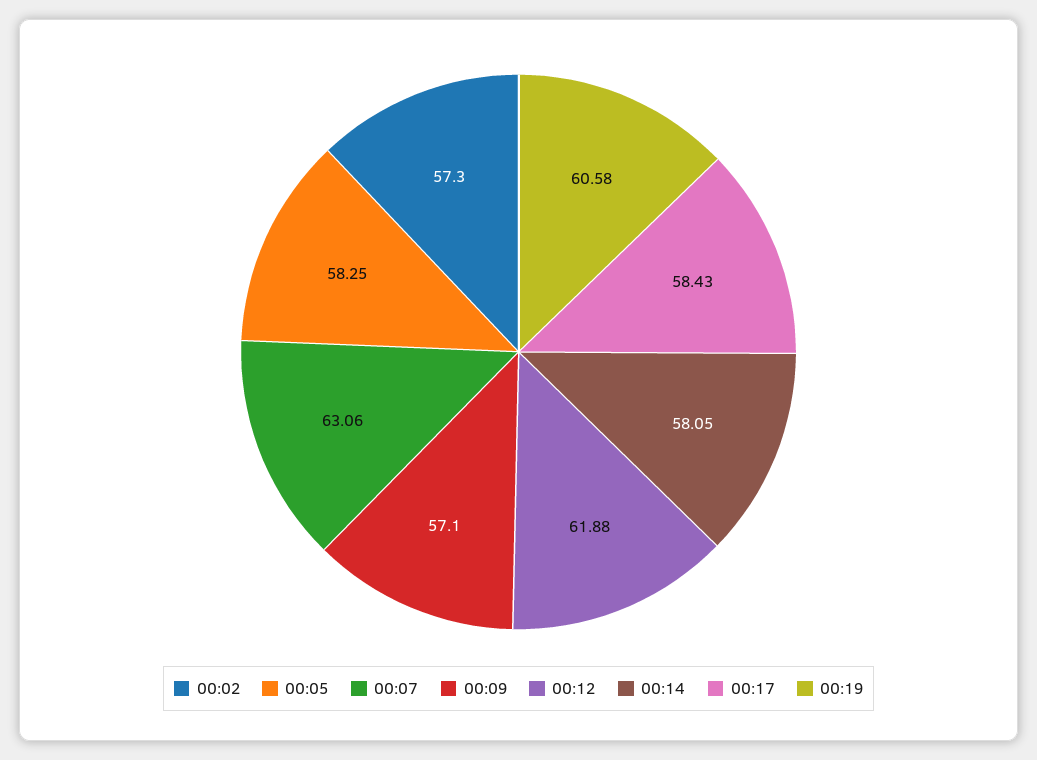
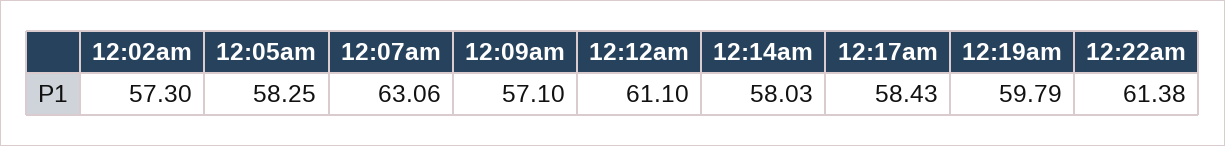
00:12: 61.88 -> 61.1
00:14: 58.05 -> 58.03
00:19: 60.58 -> 59.79
12:22am: none -> 61.38

